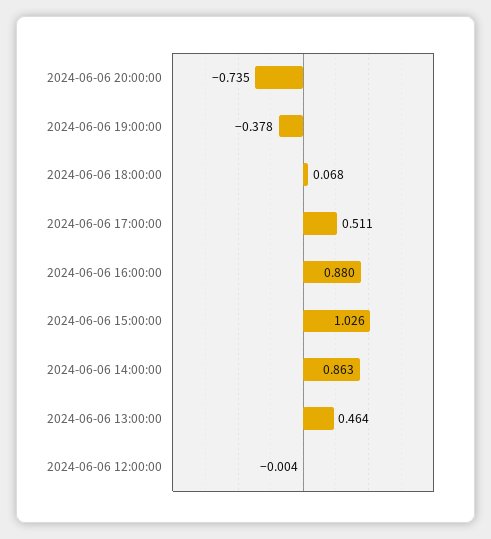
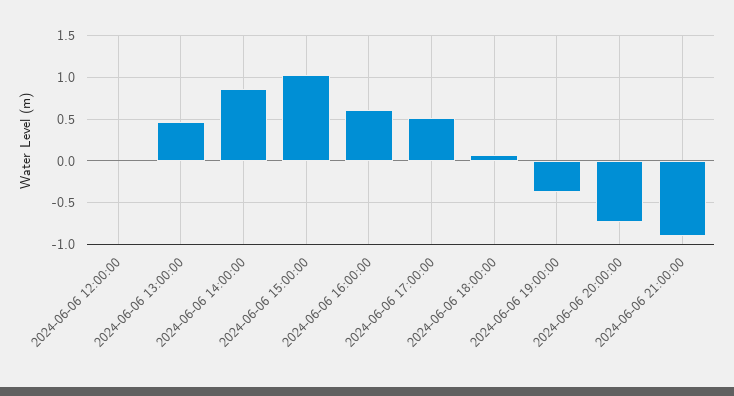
2024-06-06 16:00:00: 0.88 -> 0.6
2024-06-06 21:00:00: none -> -0.9

